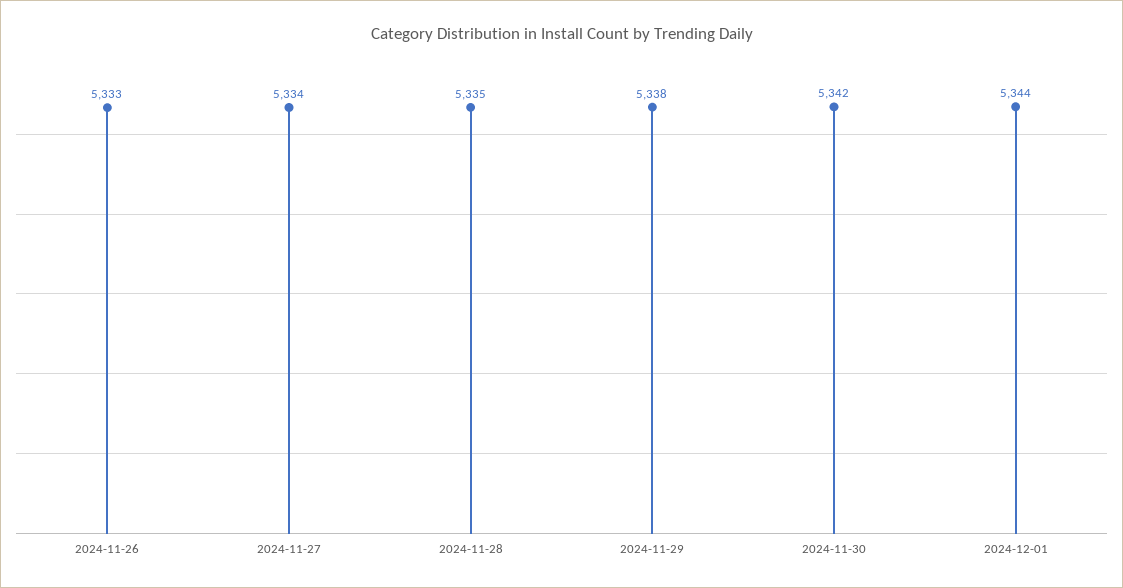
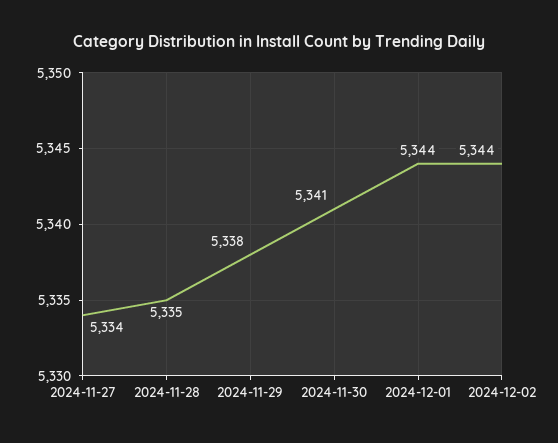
2024-11-26: 5333 -> none
2024-11-30: 5342 -> 5341
2024-12-02: none -> 5344

